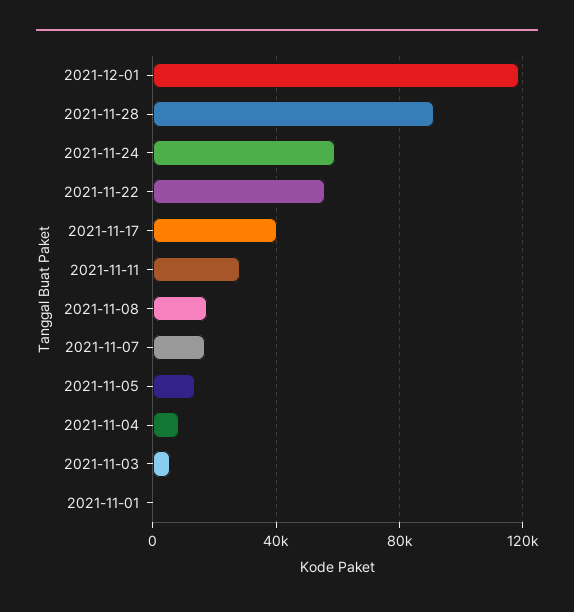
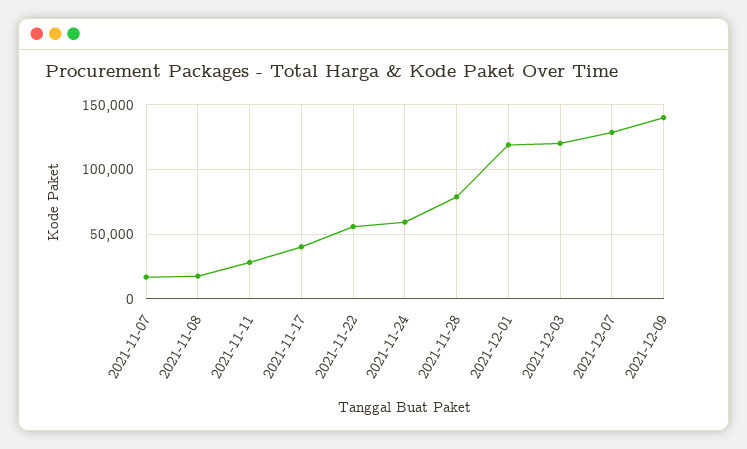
2021-11-28: 90000 -> 80000
2021-11-05: 15000 -> none
2021-11-04: 10000 -> none
2021-11-03: 5000 -> none
2021-11-01: 0 -> none
2021-12-03: none -> 120000
2021-12-07: none -> 130000
2021-12-09: none -> 140000

